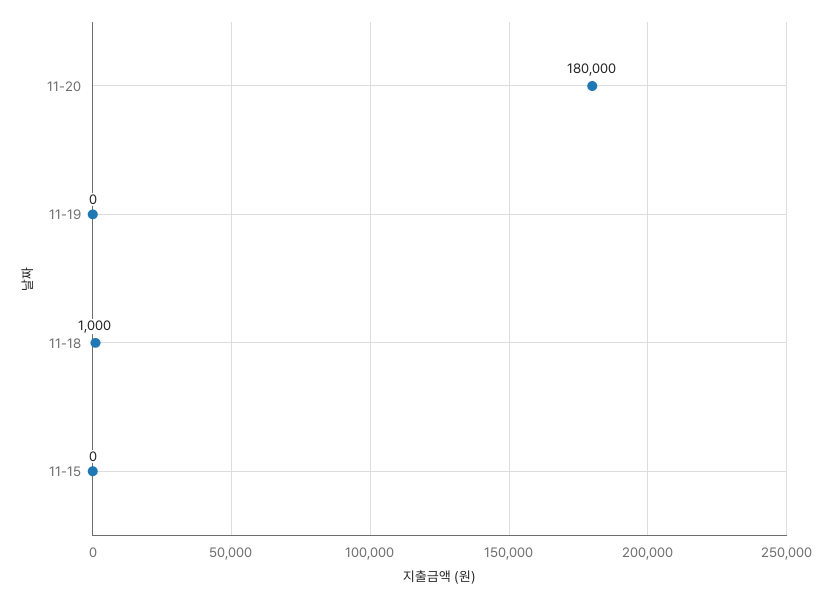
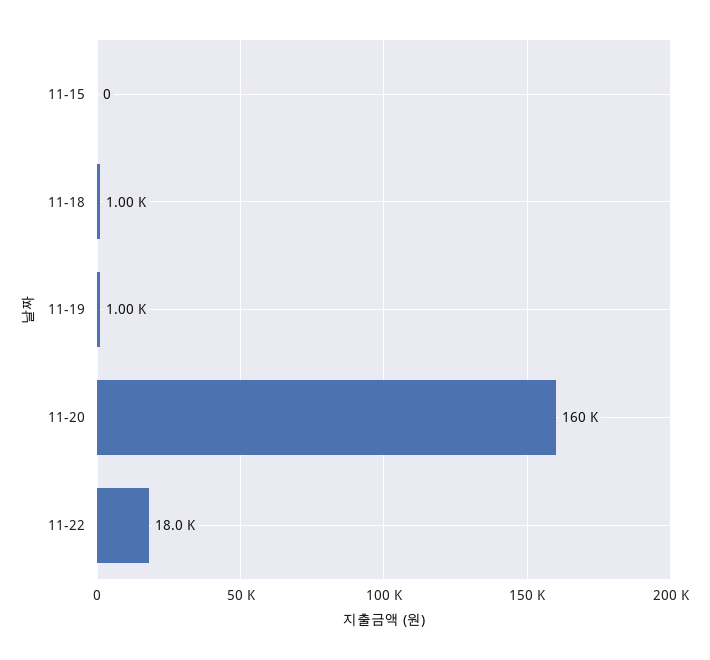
11-20: 180000 -> 160000
11-19: 0 -> 1000
11-22: none -> 18000

